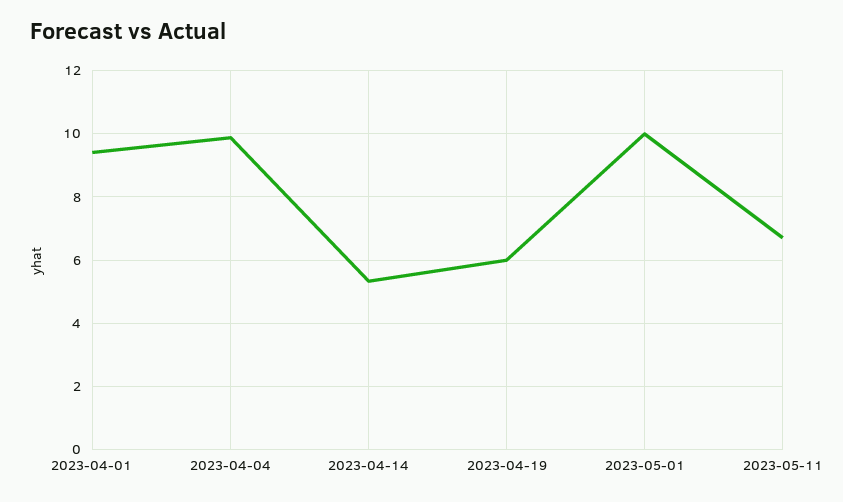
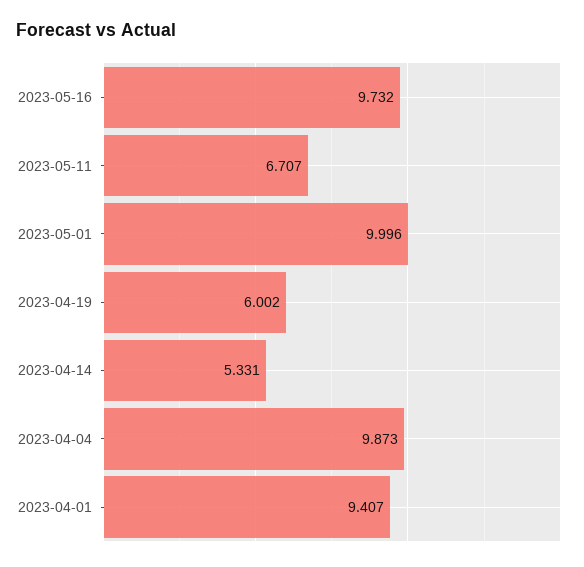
2023-05-16: none -> 9.732

